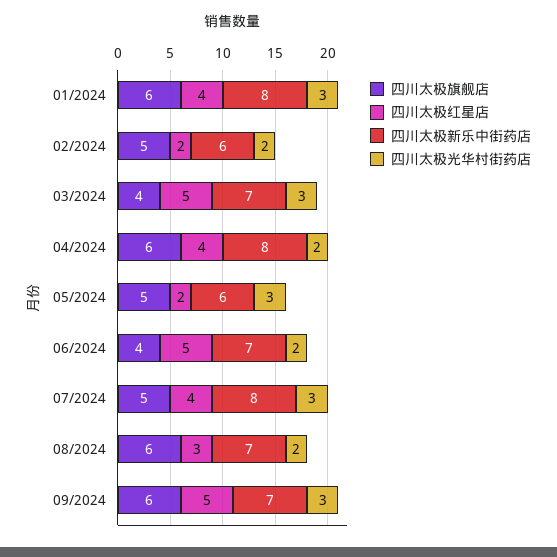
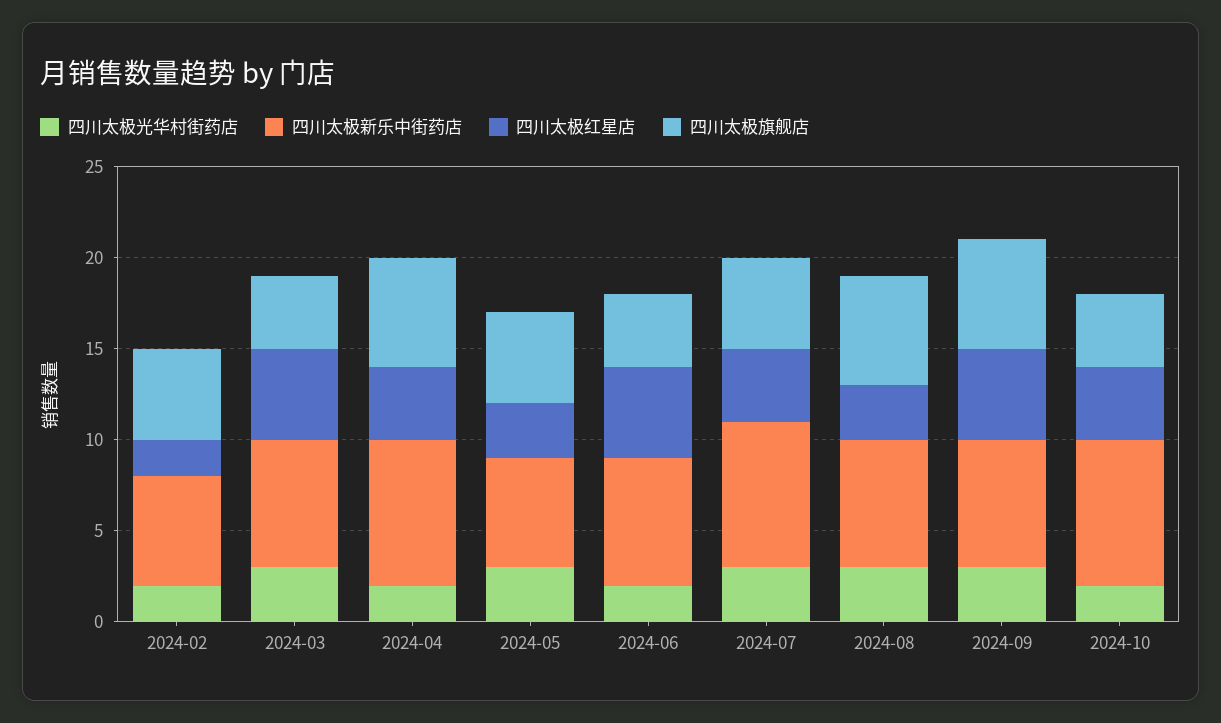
四川太极旗舰店, 01/2024: 6 -> none
四川太极红星店, 01/2024: 4 -> none
四川太极新乐中街药店, 01/2024: 8 -> none
四川太极光华村街药店, 01/2024: 3 -> none
四川太极红星店, 05/2024: 2 -> 3
四川太极光华村街药店, 08/2024: 2 -> 3
四川太极光华村街药店, 2024-10: none -> 2
四川太极新乐中街药店, 2024-10: none -> 8
四川太极红星店, 2024-10: none -> 4
四川太极旗舰店, 2024-10: none -> 4

